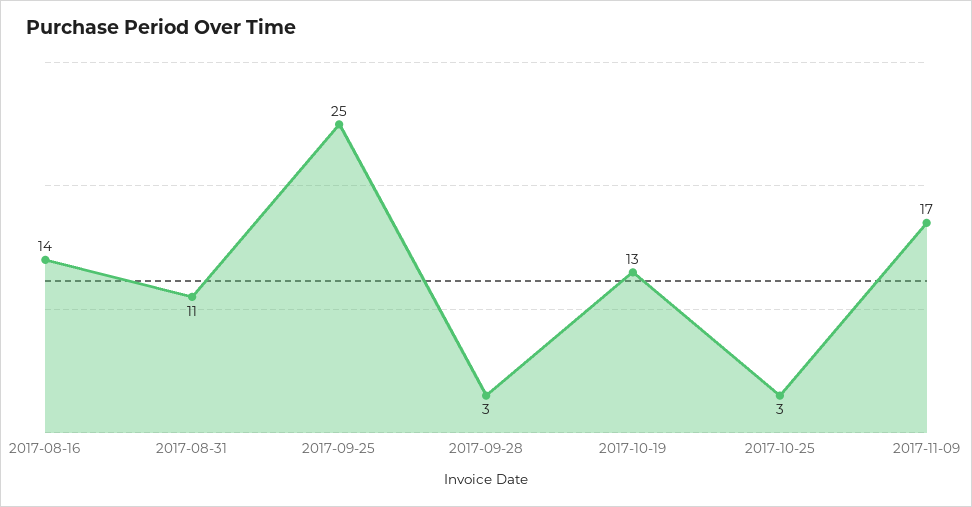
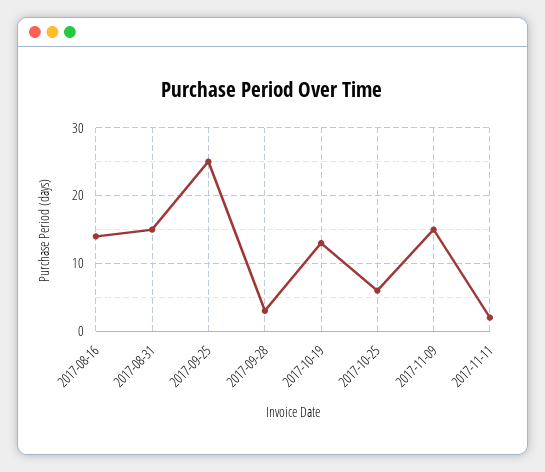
2017-08-31: 11 -> 15
2017-10-25: 3 -> 6
2017-11-09: 17 -> 15
2017-11-11: none -> 2

